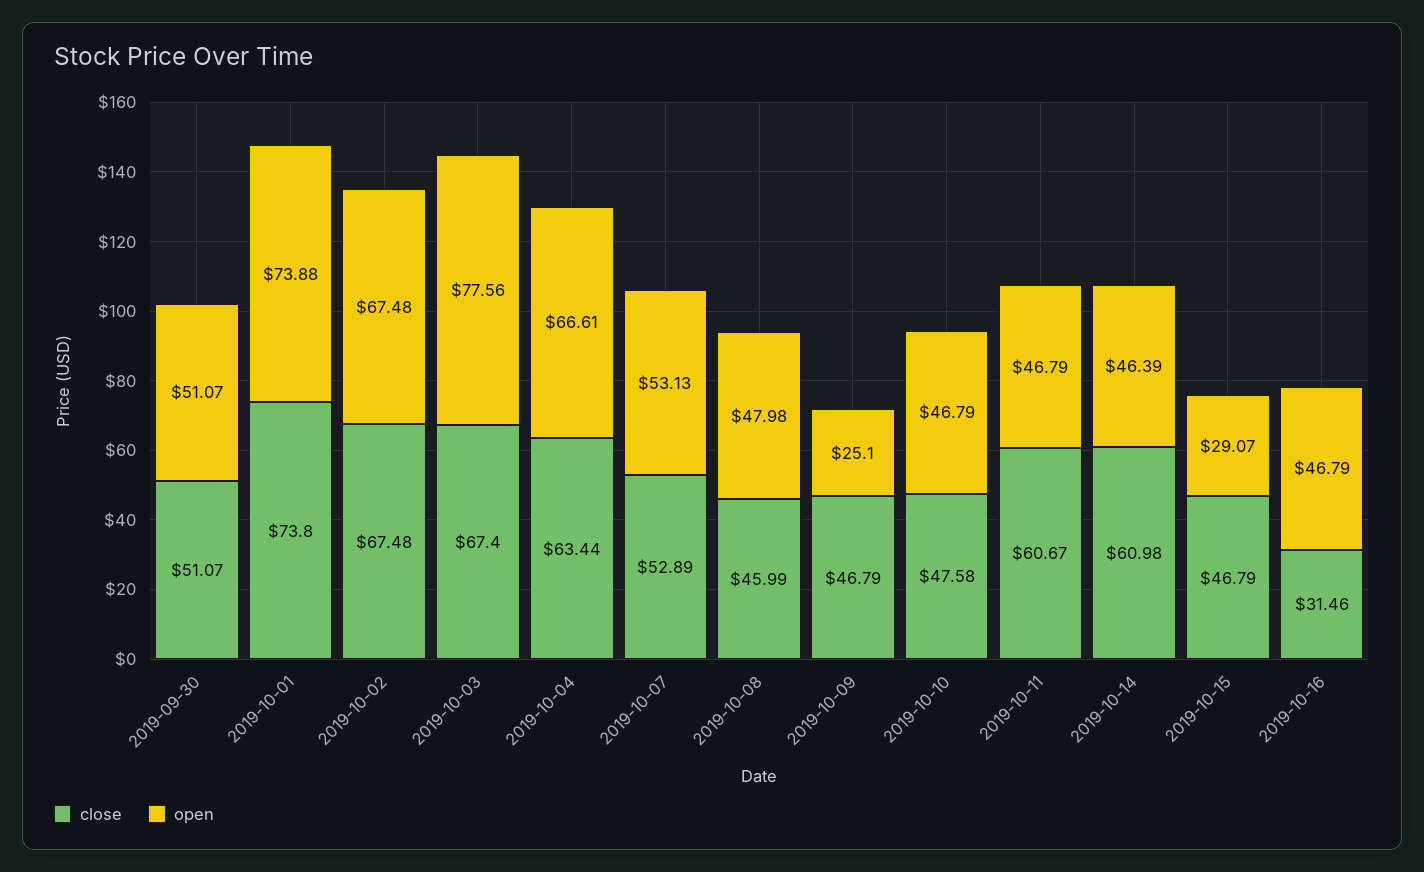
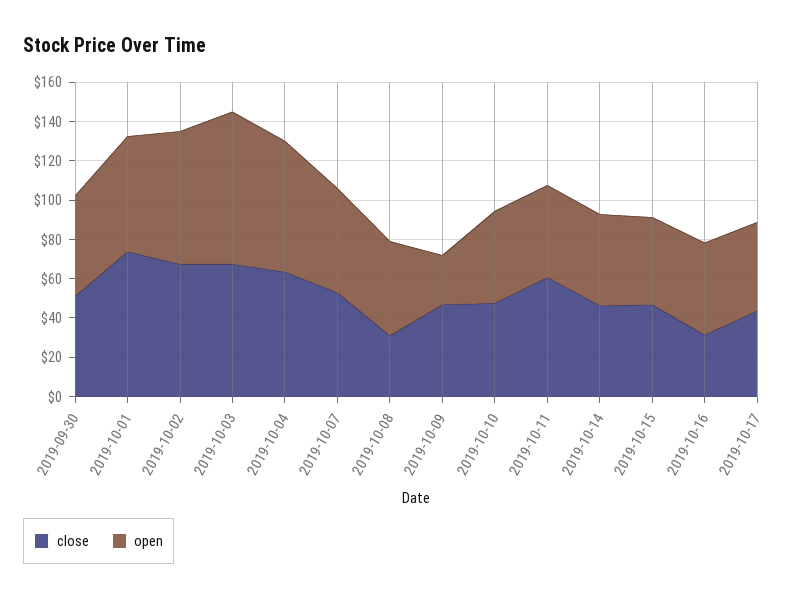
open, 2019-10-01: 73.88 -> 60
close, 2019-10-08: 45.99 -> 30
close, 2019-10-14: 60.98 -> 45
open, 2019-10-15: 29.07 -> 45
close, 2019-10-17: none -> 45
open, 2019-10-17: none -> 45

